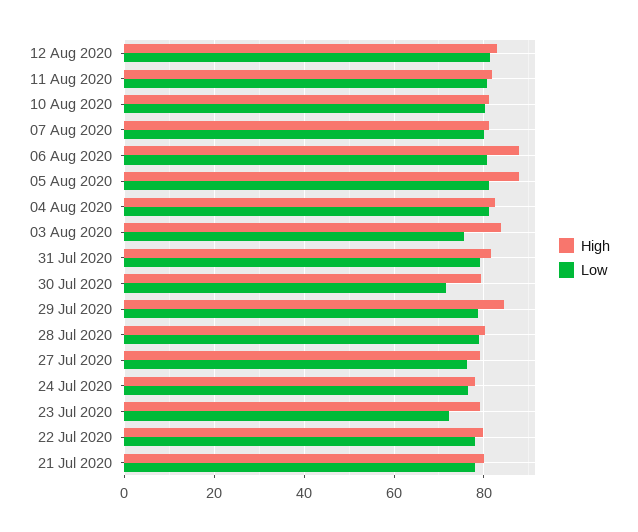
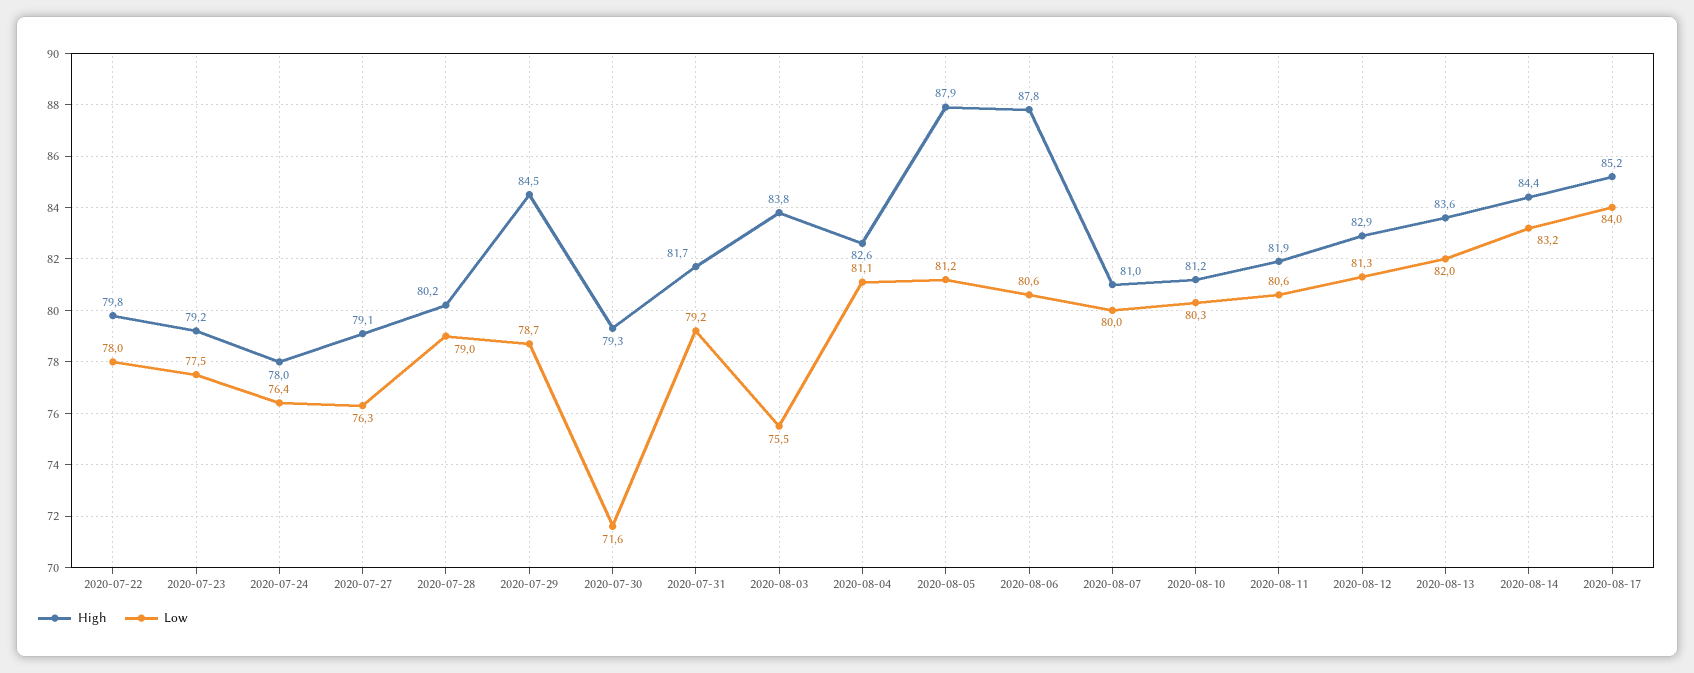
Low, 23 Jul 2020: 72 -> 77.5
High, 21 Jul 2020: 80 -> none
Low, 21 Jul 2020: 78 -> none
High, 2020-08-13: none -> 83.6
Low, 2020-08-13: none -> 82
High, 2020-08-14: none -> 84.4
Low, 2020-08-14: none -> 83.2
High, 2020-08-17: none -> 85.2
Low, 2020-08-17: none -> 84

